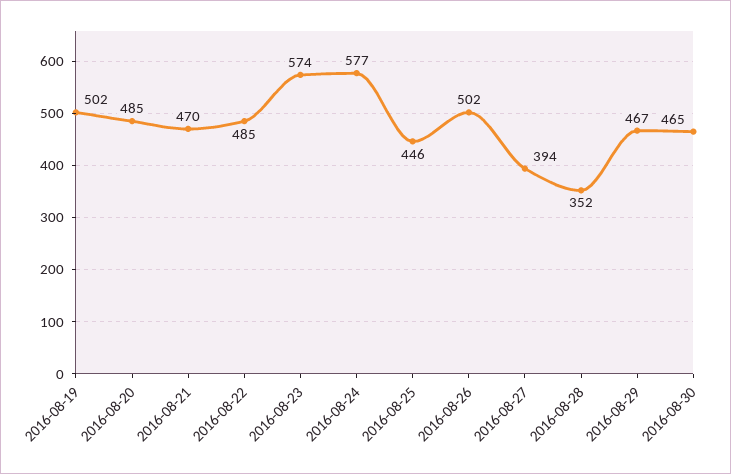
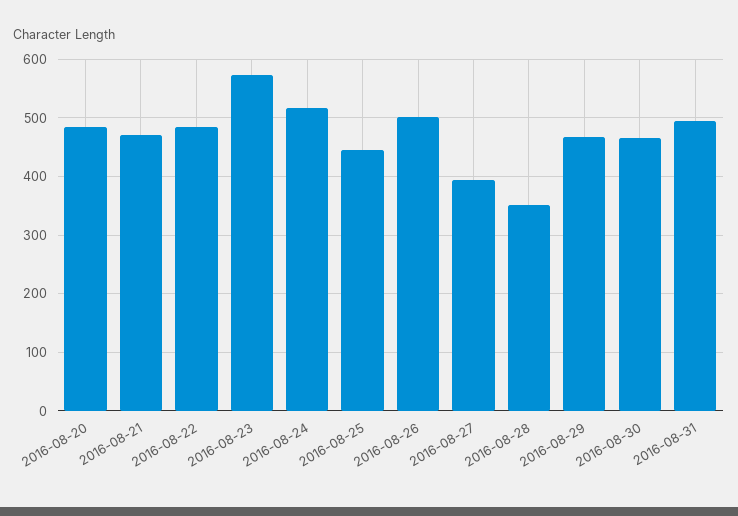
2016-08-19: 502 -> none
2016-08-24: 577 -> 520
2016-08-31: none -> 500

